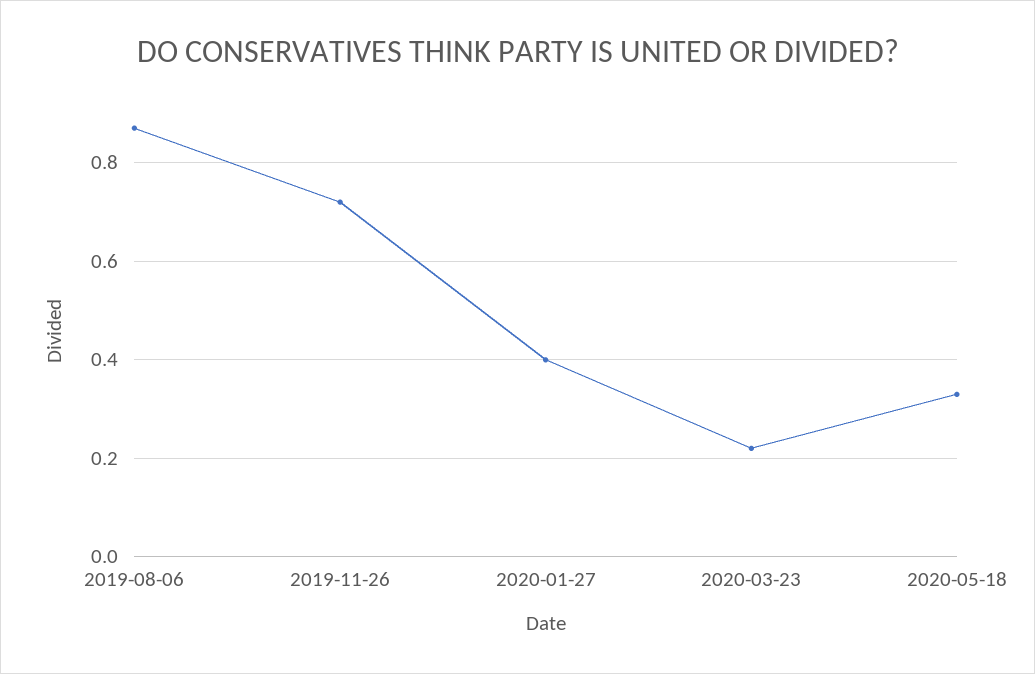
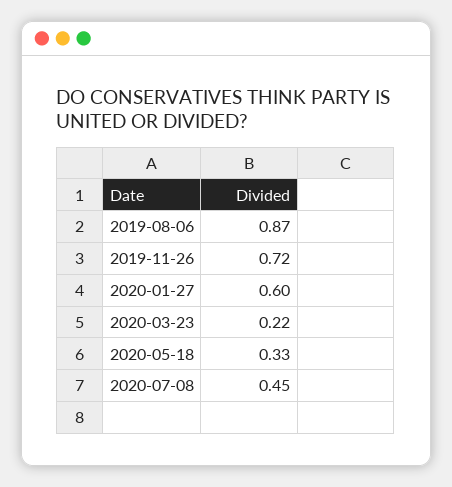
2020-01-27: 0.4 -> 0.6
2020-07-08: none -> 0.45

